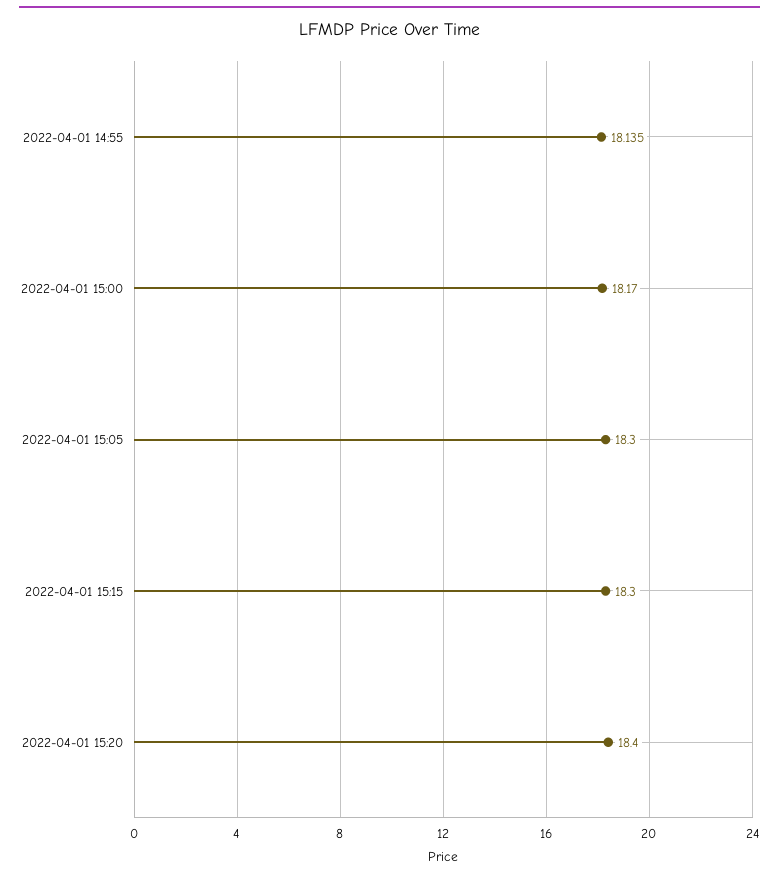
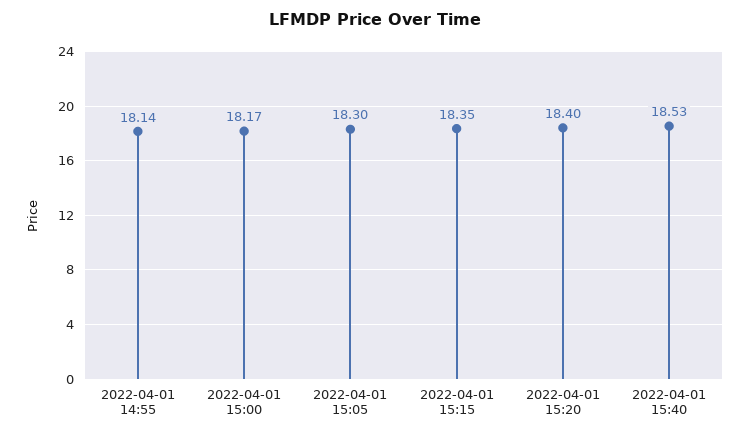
2022-04-01 15:15: 18.3 -> 18.35
2022-04-01 15:40: none -> 18.53

